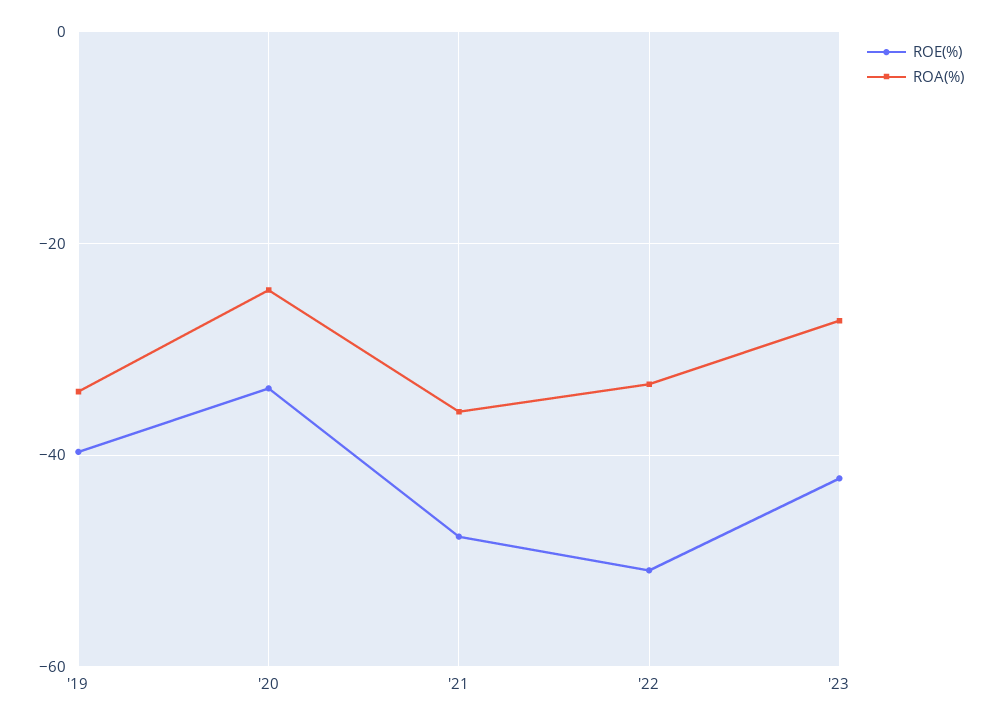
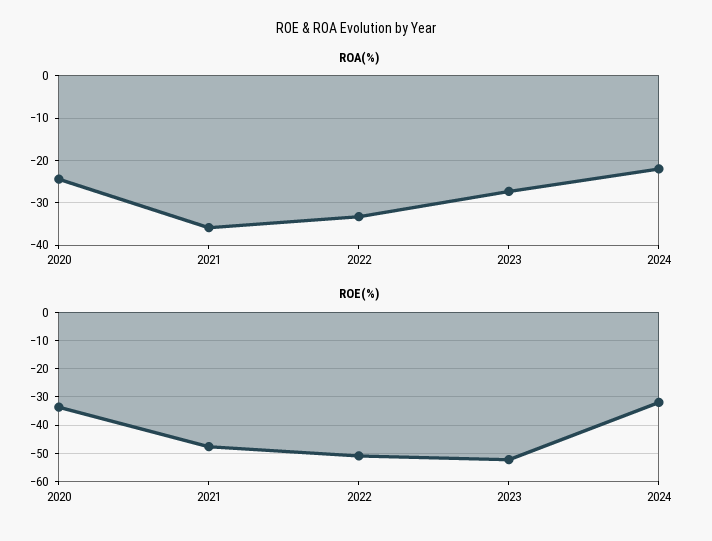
ROE(%), '19: -40 -> none
ROA(%), '19: -34 -> none
ROE(%), '23: -42 -> -52.5
ROA(%), 2024: none -> -22
ROE(%), 2024: none -> -32.5

